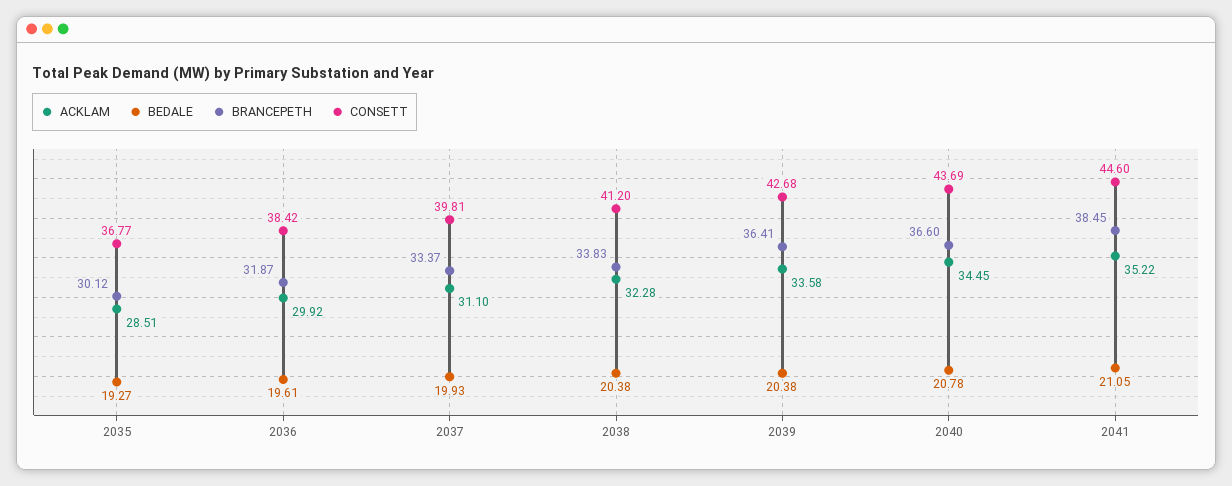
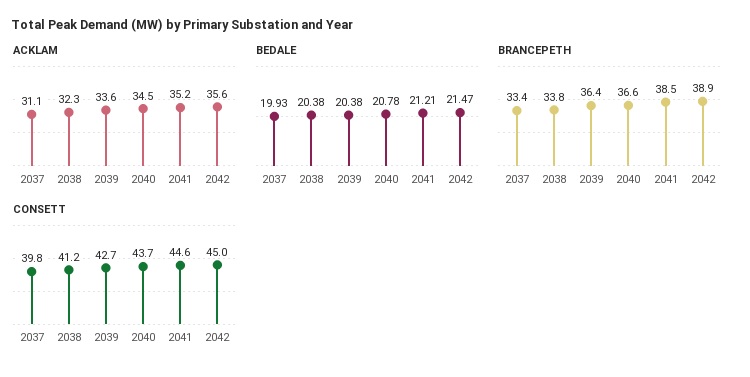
ACKLAM, 2035: 28.51 -> none
BEDALE, 2035: 19.27 -> none
BRANCEPETH, 2035: 30.12 -> none
CONSETT, 2035: 36.77 -> none
ACKLAM, 2036: 29.92 -> none
BEDALE, 2036: 19.61 -> none
BRANCEPETH, 2036: 31.87 -> none
CONSETT, 2036: 38.42 -> none
BEDALE, 2041: 21.05 -> 21.21
ACKLAM, 2042: none -> 35.6
BEDALE, 2042: none -> 21.47
BRANCEPETH, 2042: none -> 38.9
CONSETT, 2042: none -> 45

